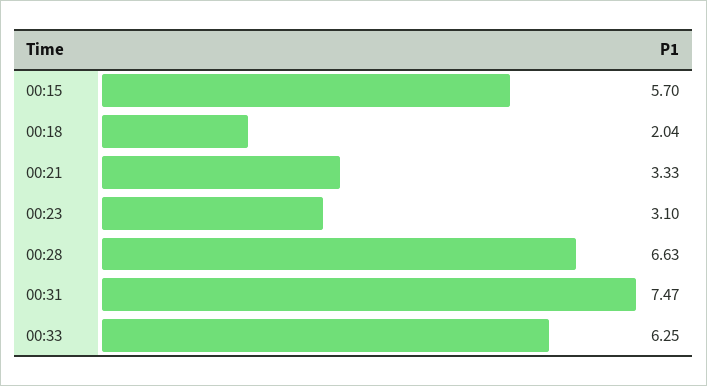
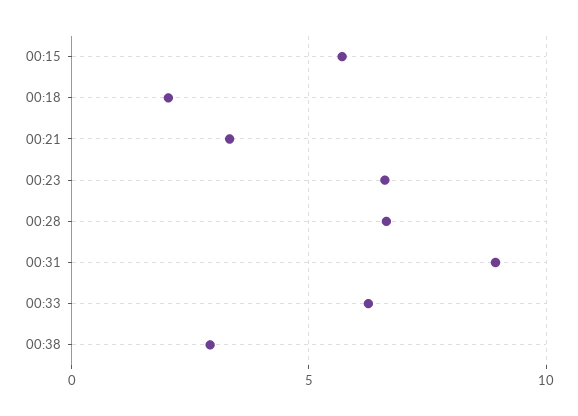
00:23: 3.1 -> 6.5
00:31: 7.47 -> 9
00:38: none -> 3

